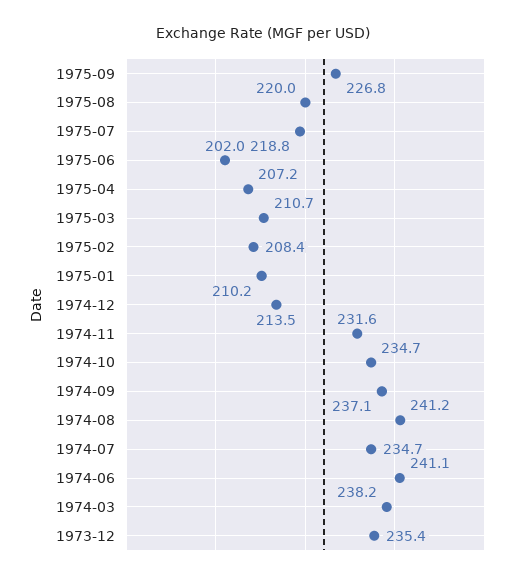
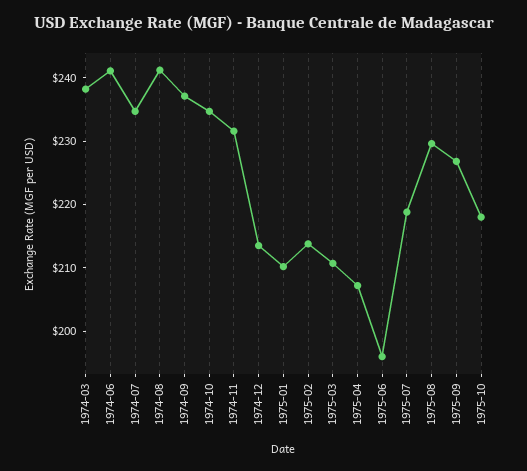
1975-08: 220 -> 230
1975-06: 202 -> 196
1975-02: 208.4 -> 214
1973-12: 235.4 -> none
1975-10: none -> 218

